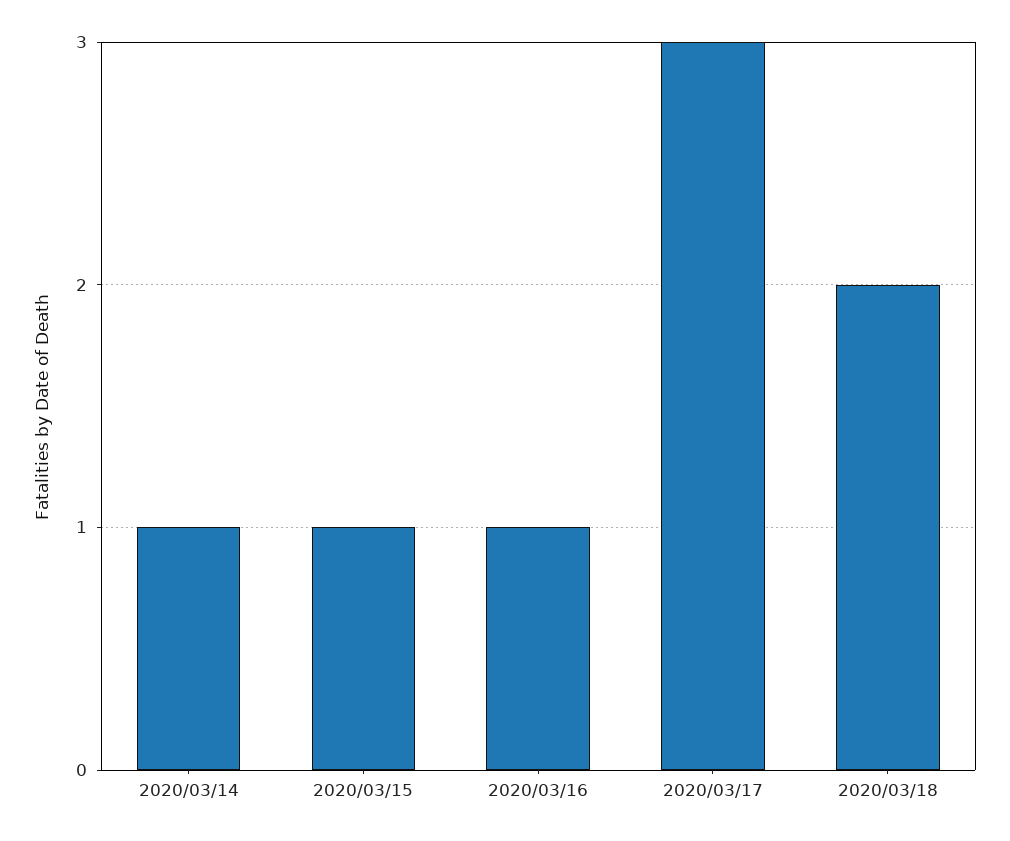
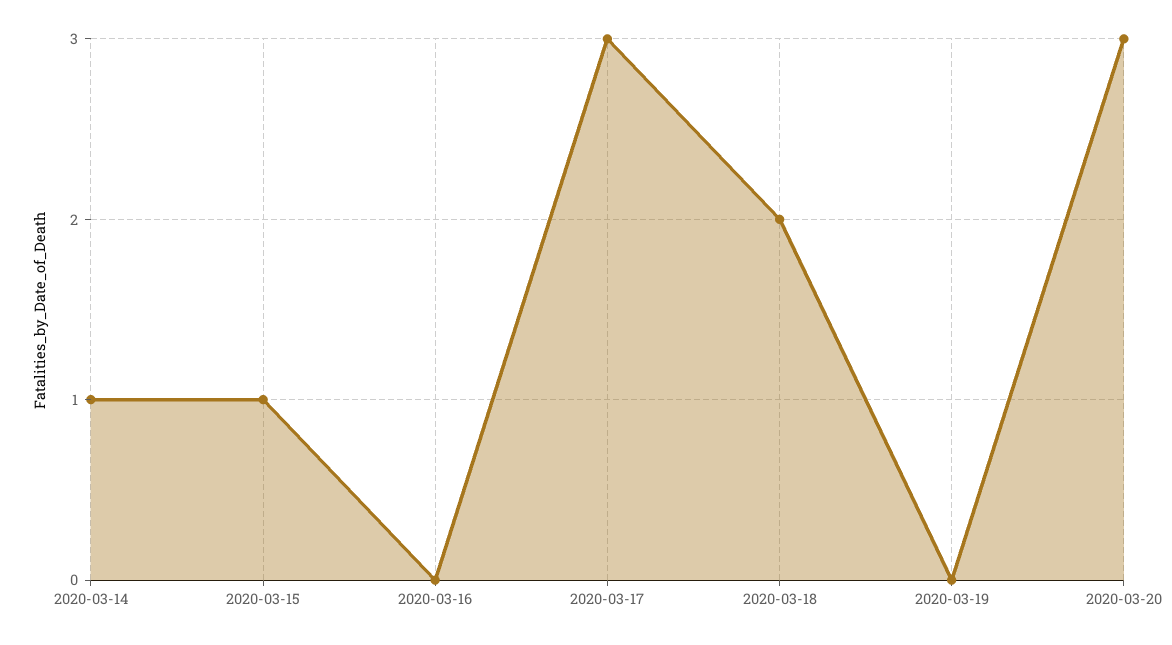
2020/03/16: 1 -> 0
2020-03-19: none -> 0
2020-03-20: none -> 3

